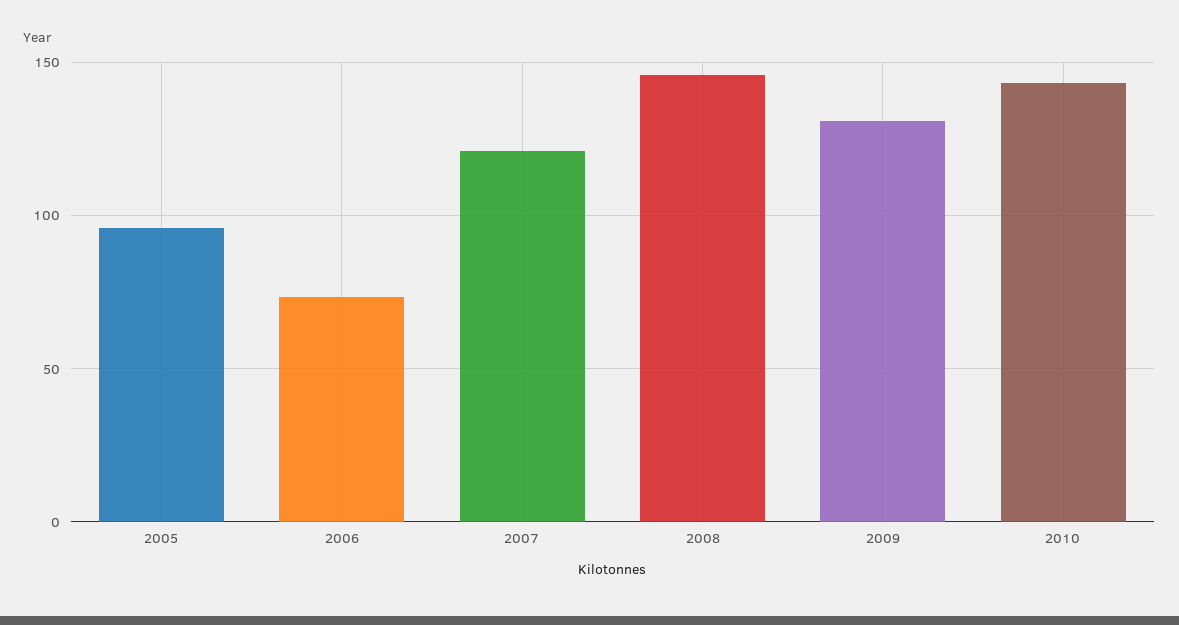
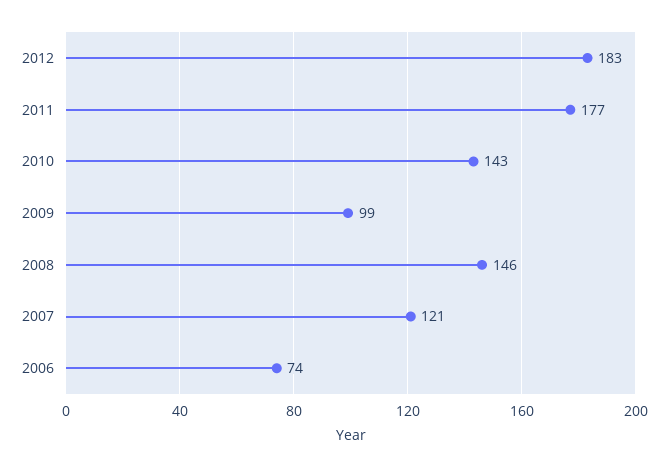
2005: 95 -> none
2009: 130 -> 99
2012: none -> 183
2011: none -> 177

